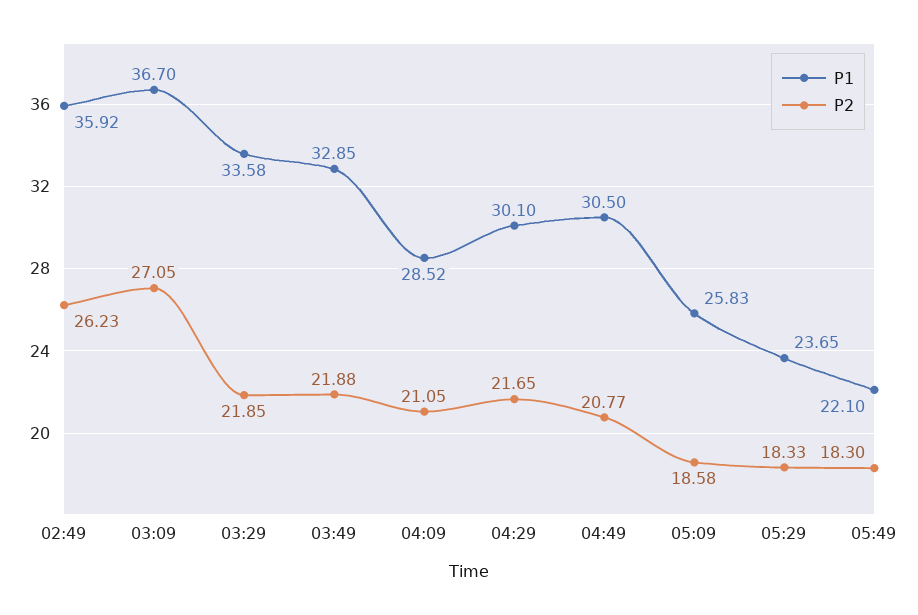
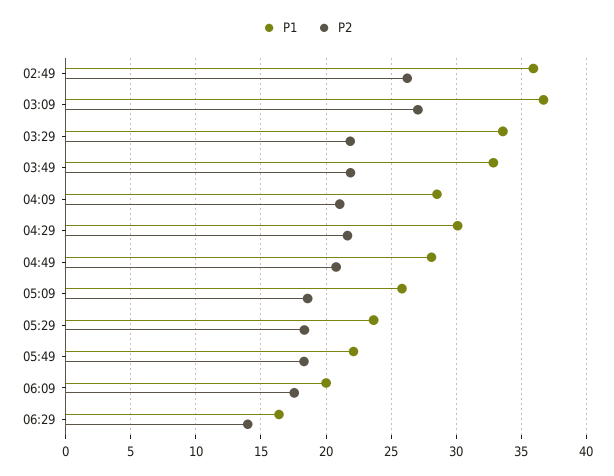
P1, 04:49: 30.5 -> 28
P1, 06:09: none -> 20
P2, 06:09: none -> 17.5
P1, 06:29: none -> 16.5
P2, 06:29: none -> 14

